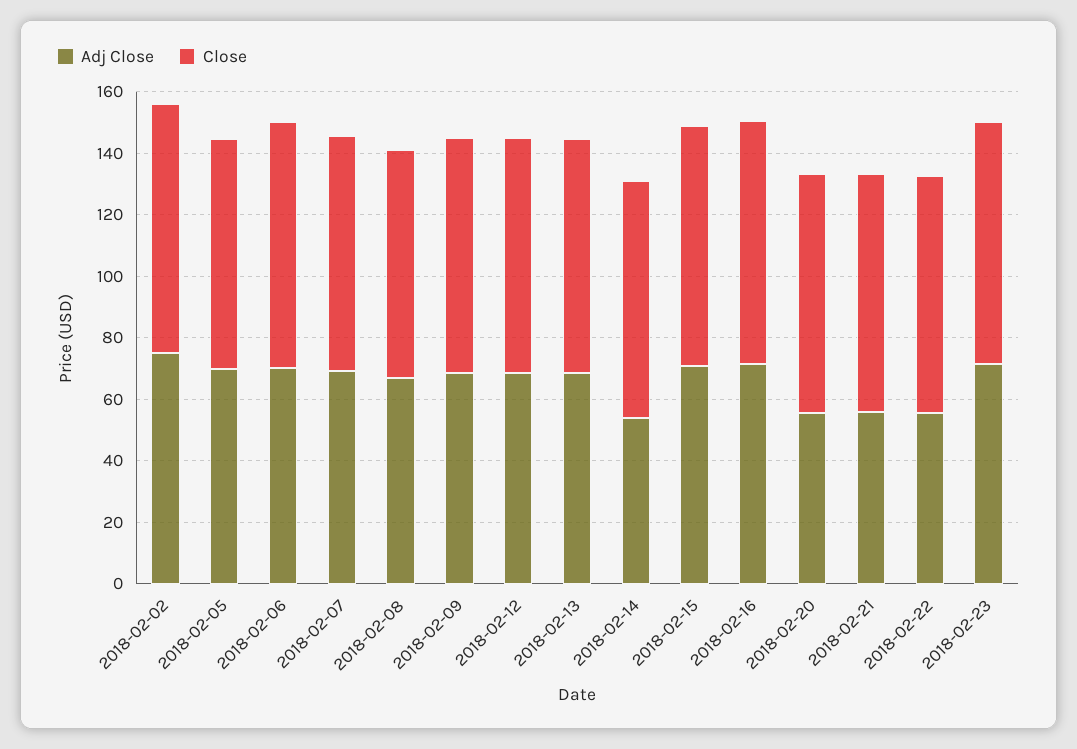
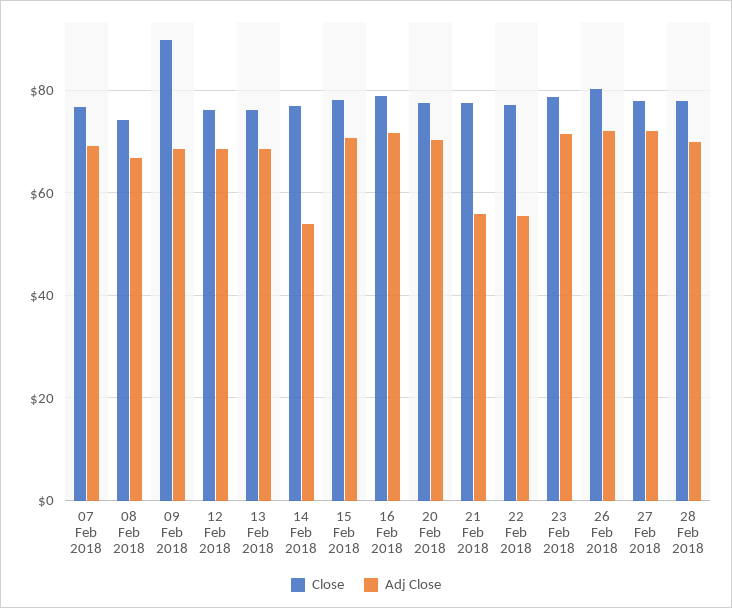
Adj Close, 2018-02-02: 75 -> none
Close, 2018-02-02: 80 -> none
Adj Close, 2018-02-05: 70 -> none
Close, 2018-02-05: 75 -> none
Adj Close, 2018-02-06: 70 -> none
Close, 2018-02-06: 80 -> none
Close, 2018-02-09: 75 -> 90
Adj Close, 2018-02-20: 55 -> 70
Close, 26 Feb 2018: none -> 80
Adj Close, 26 Feb 2018: none -> 72
Close, 27 Feb 2018: none -> 78
Adj Close, 27 Feb 2018: none -> 72
Close, 28 Feb 2018: none -> 78
Adj Close, 28 Feb 2018: none -> 70

